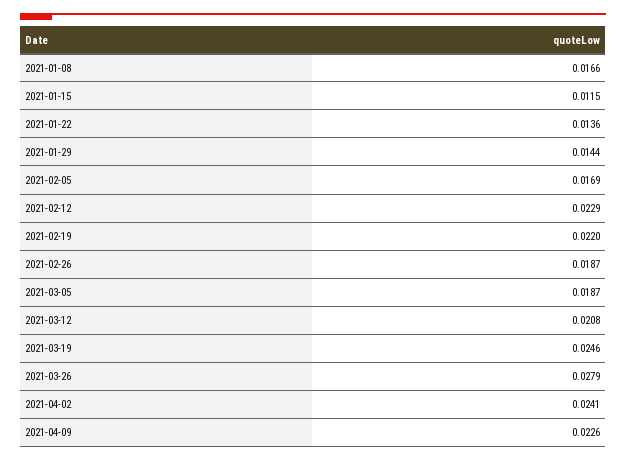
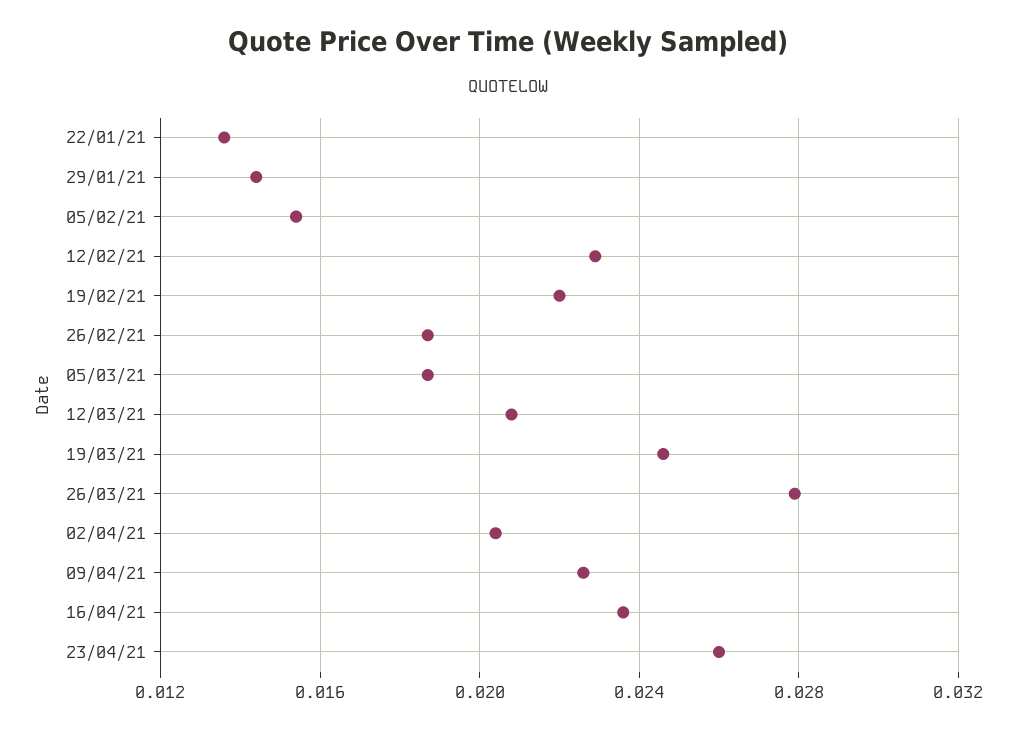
2021-01-08: 0.0166 -> none
2021-01-15: 0.0115 -> none
2021-02-05: 0.0169 -> 0.0155
2021-04-02: 0.0241 -> 0.0205
16/04/21: none -> 0.0235
23/04/21: none -> 0.026

